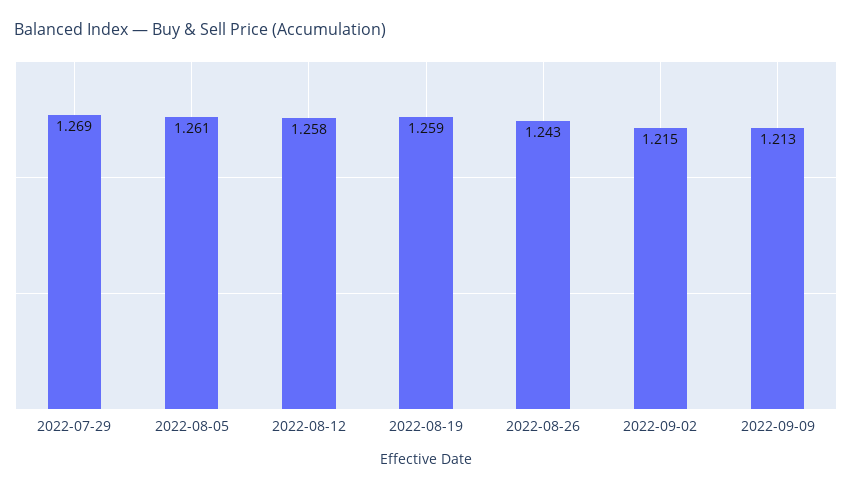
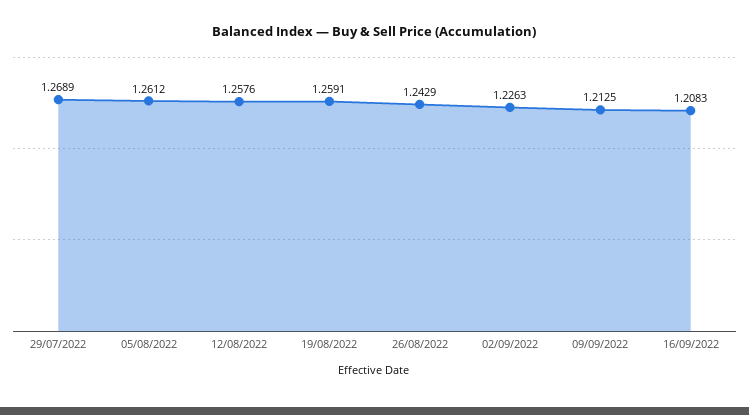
2022-09-02: 1.215 -> 1.2263
16/09/2022: none -> 1.2083

